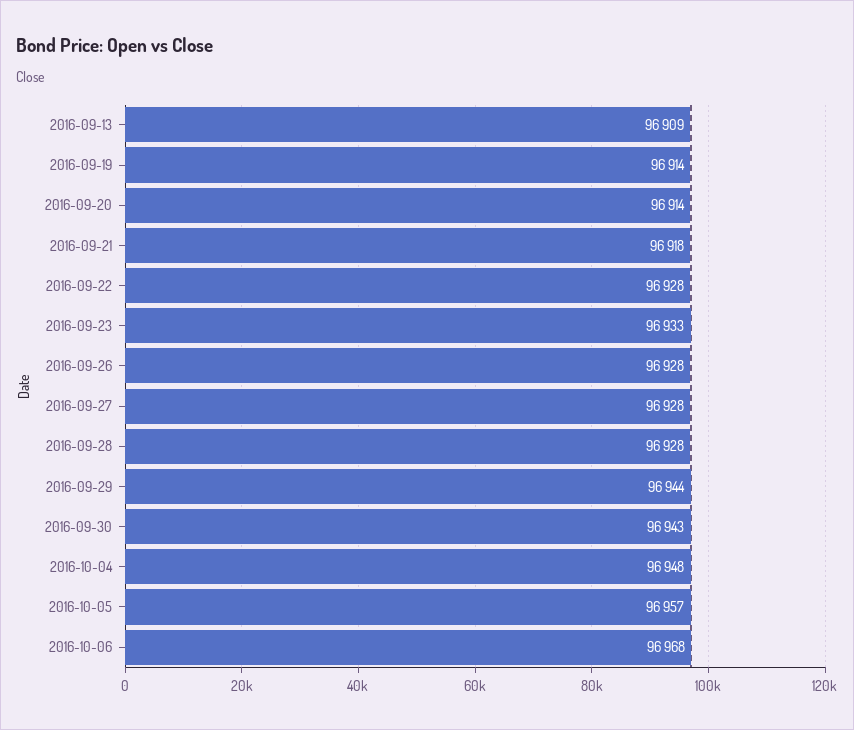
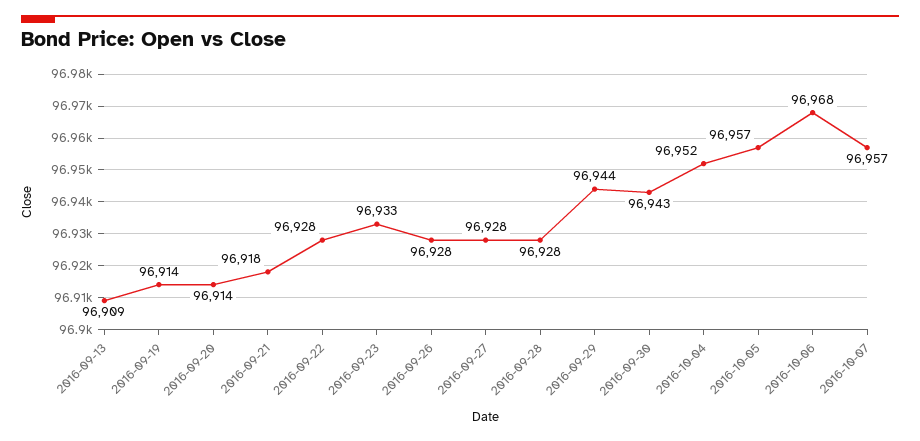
2016-10-04: 96948 -> 96952
2016-10-07: none -> 96957

